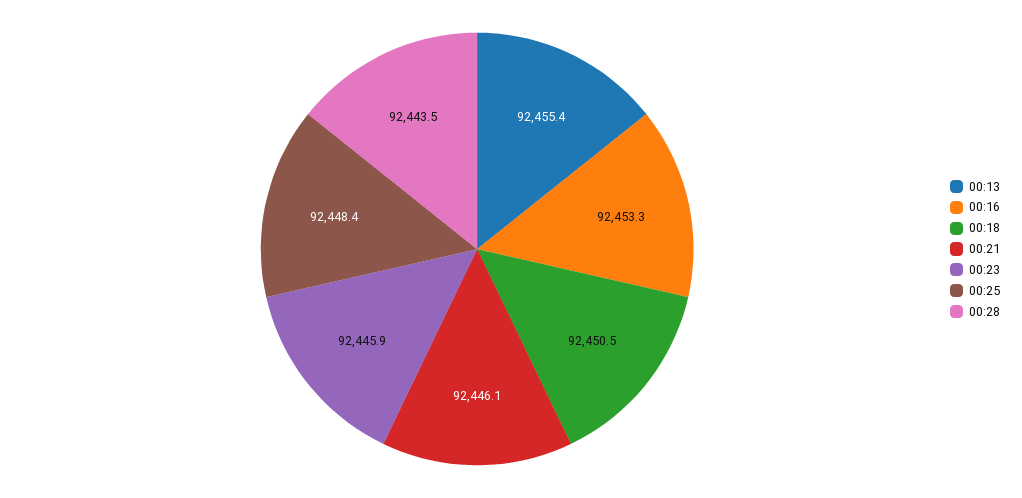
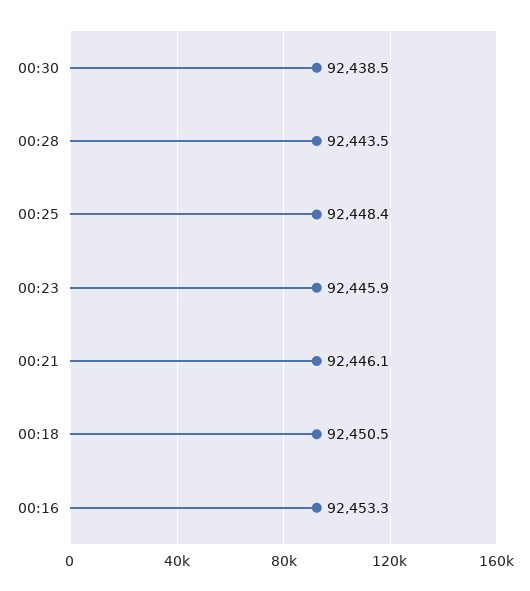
00:13: 92455.4 -> none
00:30: none -> 92438.5

